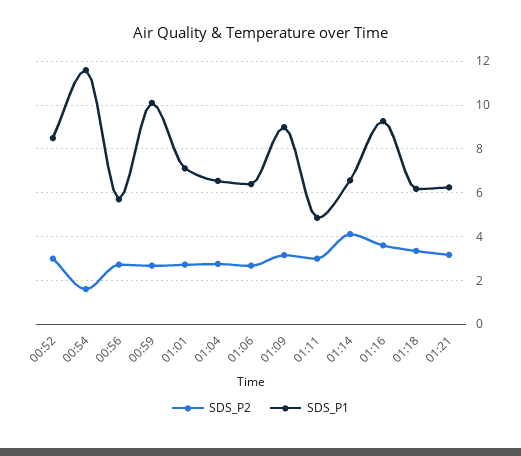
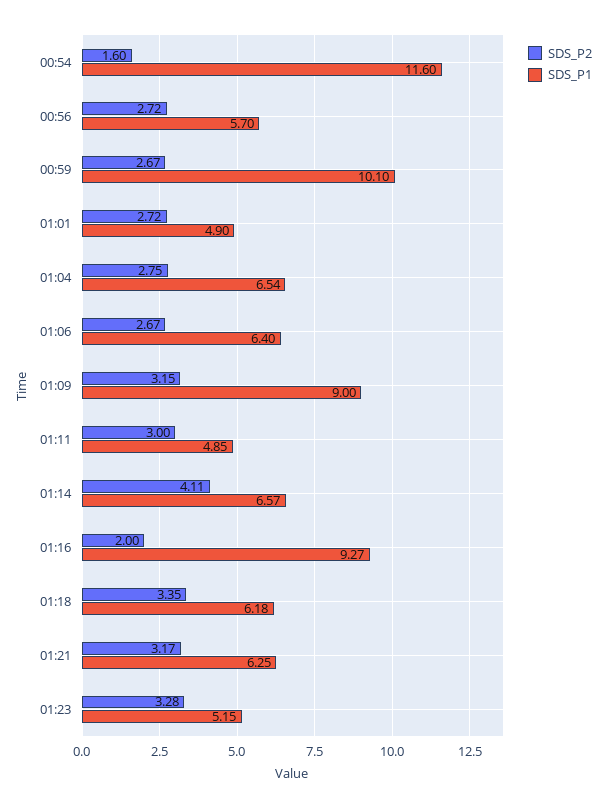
SDS_P2, 00:52: 3 -> none
SDS_P1, 00:52: 8.5 -> none
SDS_P1, 01:01: 7 -> 4.9
SDS_P2, 01:16: 3.5 -> 2
SDS_P2, 01:23: none -> 3.28
SDS_P1, 01:23: none -> 5.15

